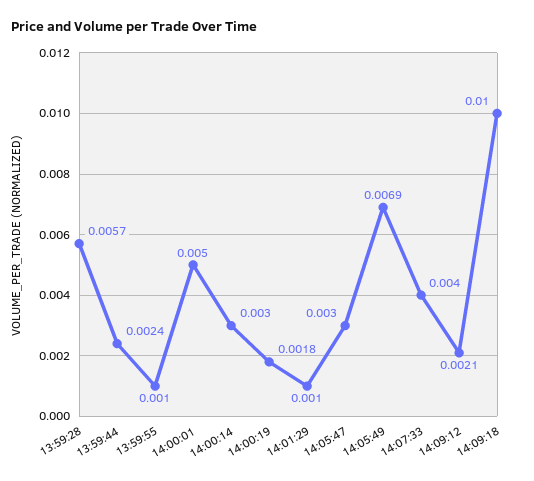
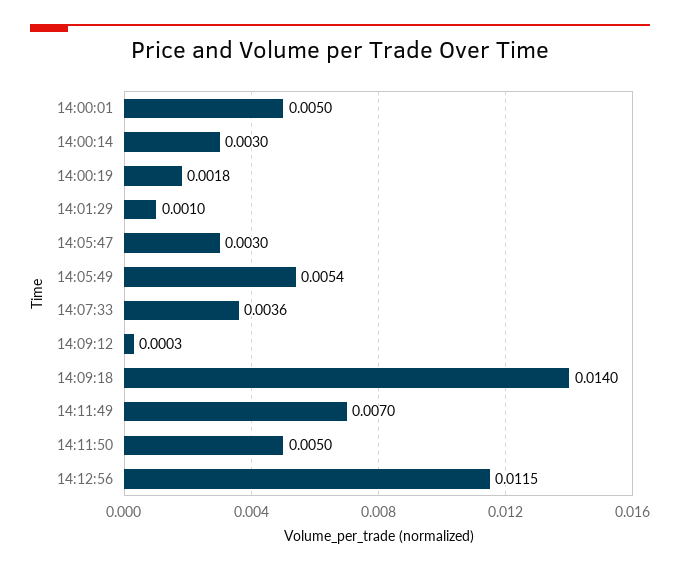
13:59:28: 0.0057 -> none
13:59:44: 0.0024 -> none
13:59:55: 0.001 -> none
14:05:49: 0.0069 -> 0.0054
14:07:33: 0.004 -> 0.0036
14:09:12: 0.0021 -> 0.0003
14:09:18: 0.01 -> 0.014
14:11:49: none -> 0.007
14:11:50: none -> 0.005
14:12:56: none -> 0.0115

